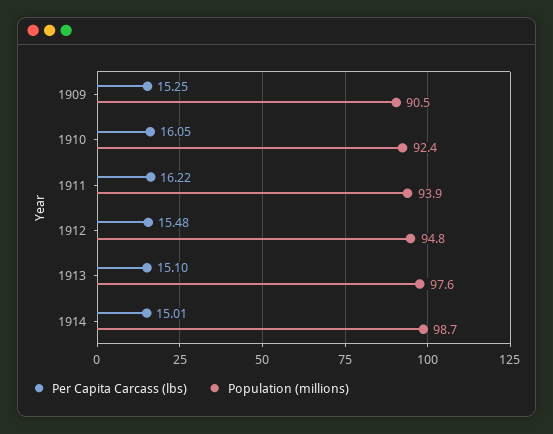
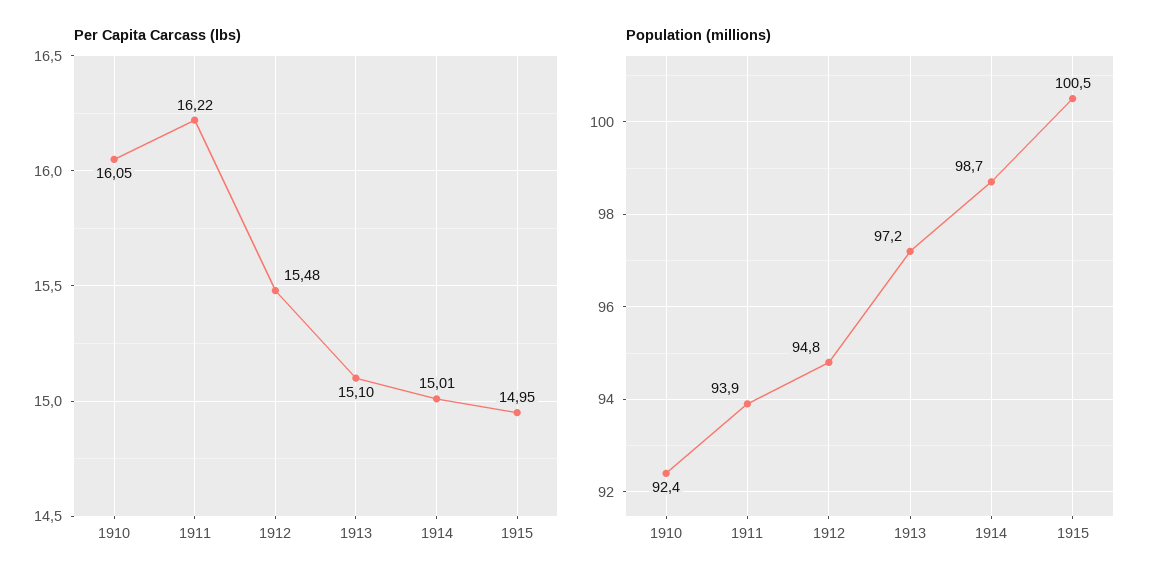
Per Capita Carcass (lbs), 1909: 15.25 -> none
Population (millions), 1909: 90.5 -> none
Population (millions), 1913: 97.6 -> 97.2
Per Capita Carcass (lbs), 1915: none -> 14.95
Population (millions), 1915: none -> 100.5

